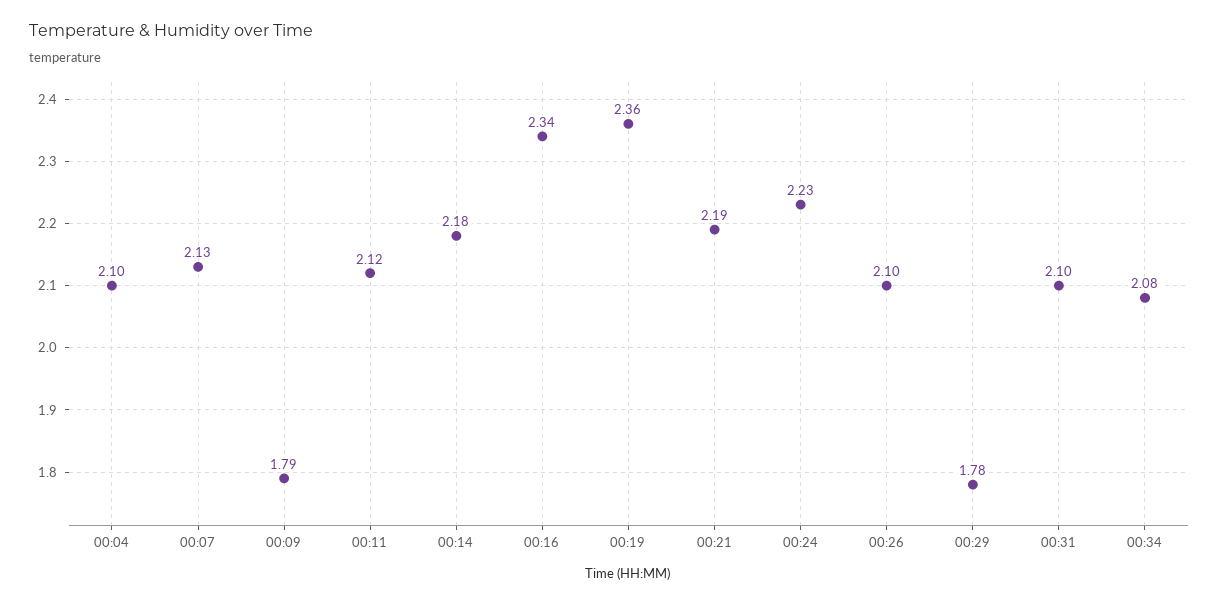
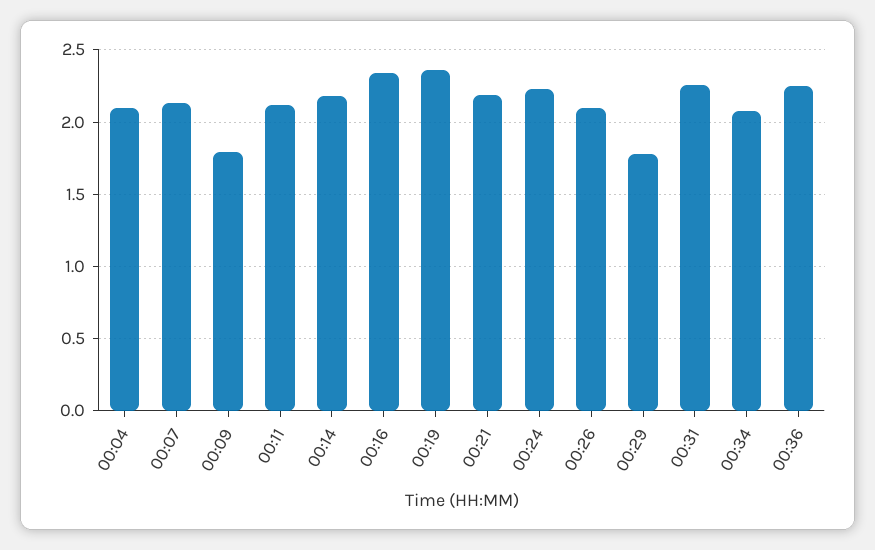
00:31: 2.1 -> 2.25
00:36: none -> 2.25

